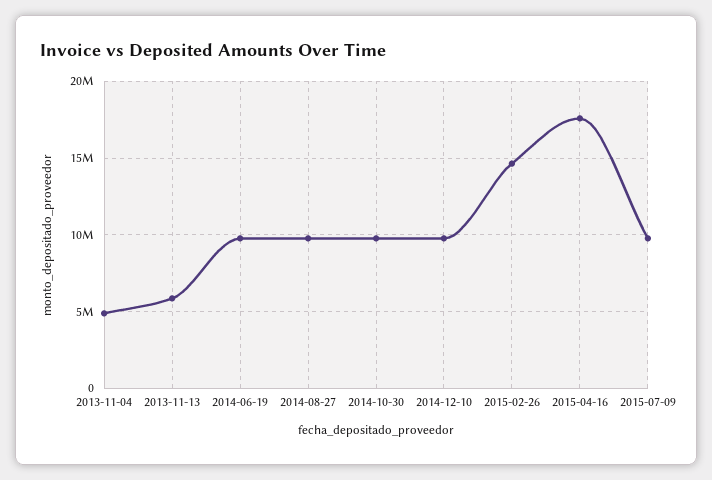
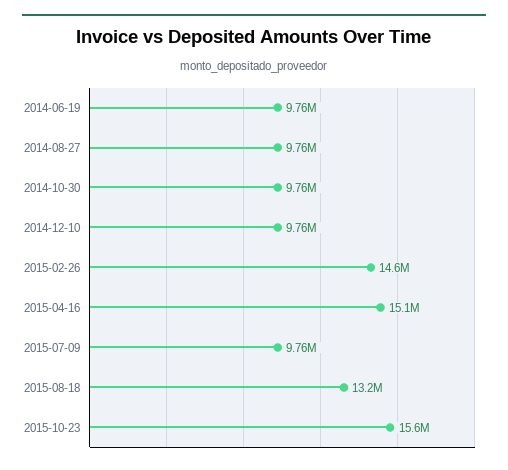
2013-11-04: 5000000 -> none
2013-11-13: 6000000 -> none
2015-04-16: 17500000 -> 15100000
2015-08-18: none -> 13200000
2015-10-23: none -> 15600000

